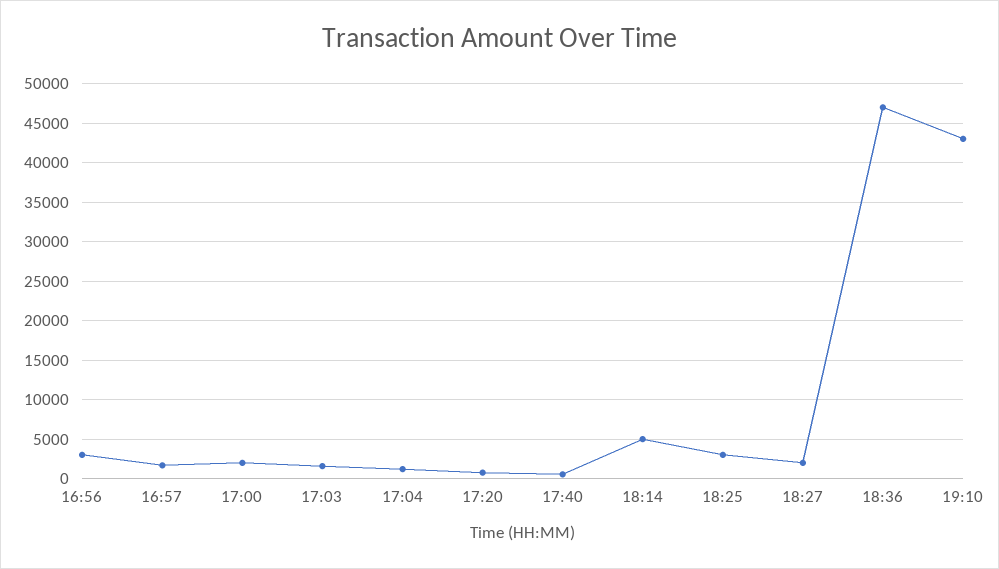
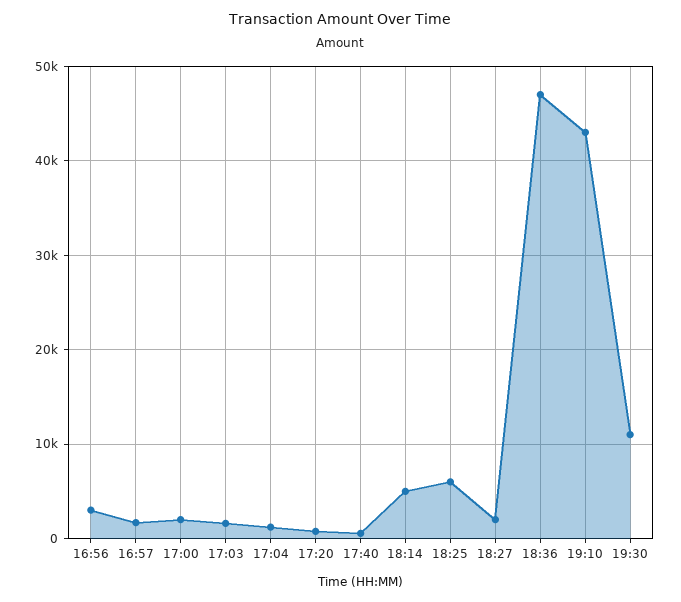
18:25: 3000 -> 6000
19:30: none -> 11000

